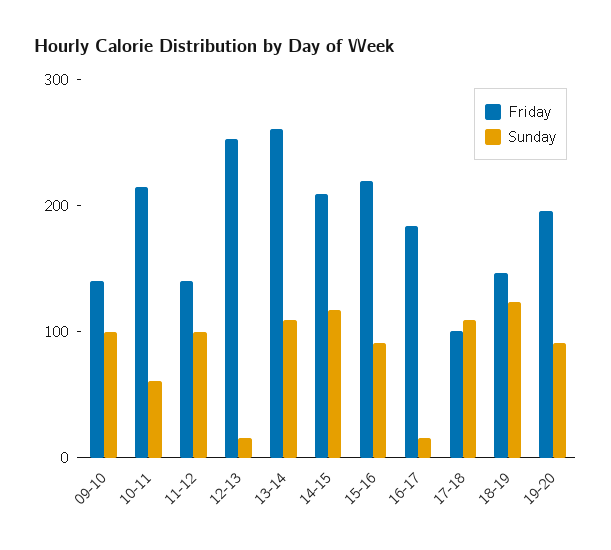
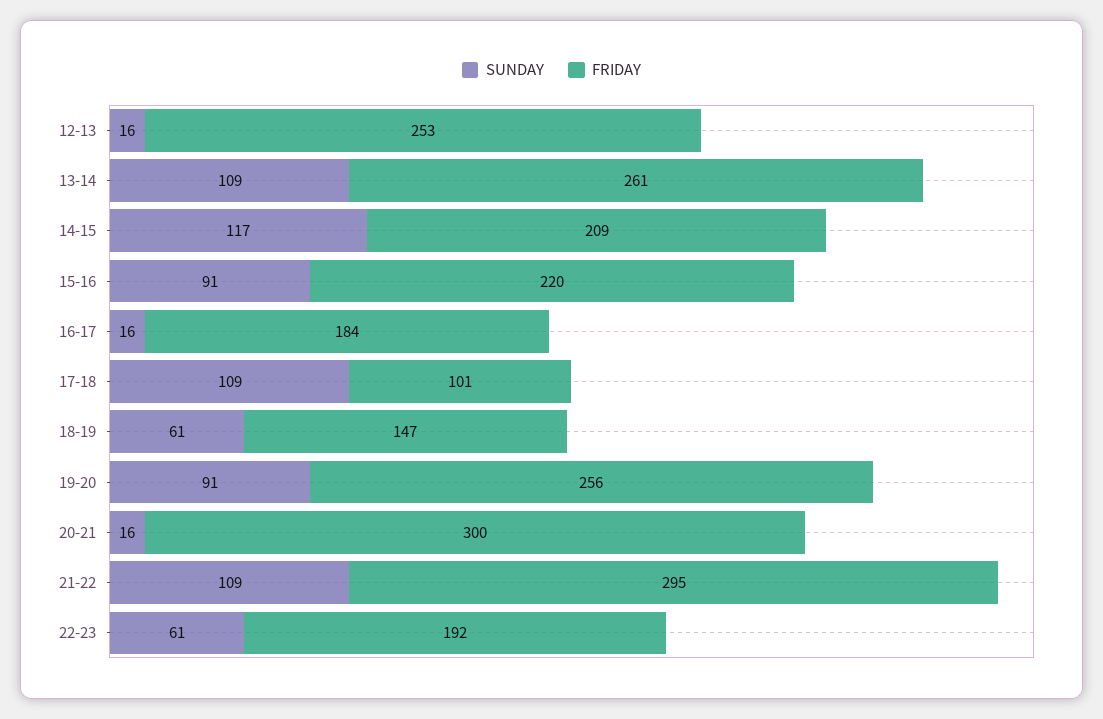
Friday, 09-10: 140 -> none
Sunday, 09-10: 100 -> none
Friday, 10-11: 220 -> none
Sunday, 10-11: 60 -> none
Friday, 11-12: 140 -> none
Sunday, 11-12: 100 -> none
Sunday, 18-19: 120 -> 61
Friday, 19-20: 200 -> 256
Sunday, 20-21: none -> 16
Friday, 20-21: none -> 300
Sunday, 21-22: none -> 109
Friday, 21-22: none -> 295
Sunday, 22-23: none -> 61
Friday, 22-23: none -> 192

